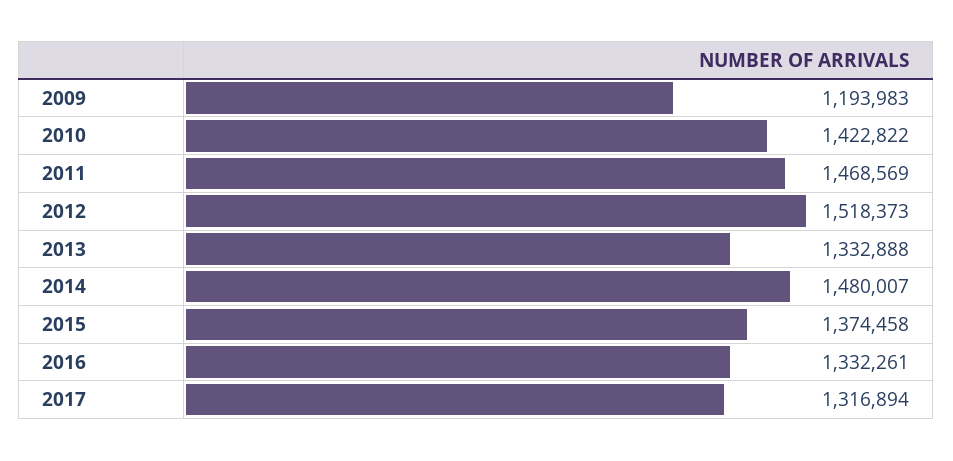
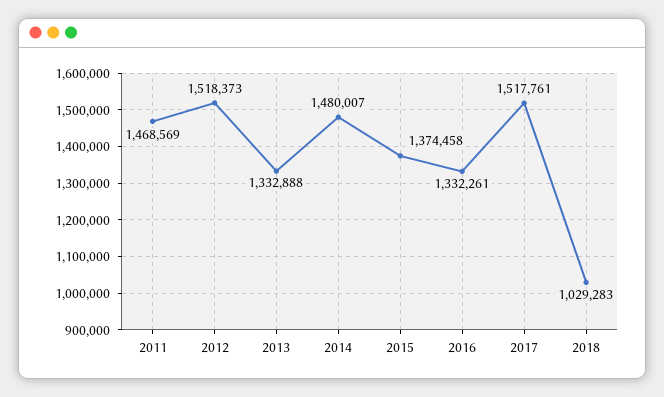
2009: 1193983 -> none
2010: 1422822 -> none
2017: 1316894 -> 1517761
2018: none -> 1029283

